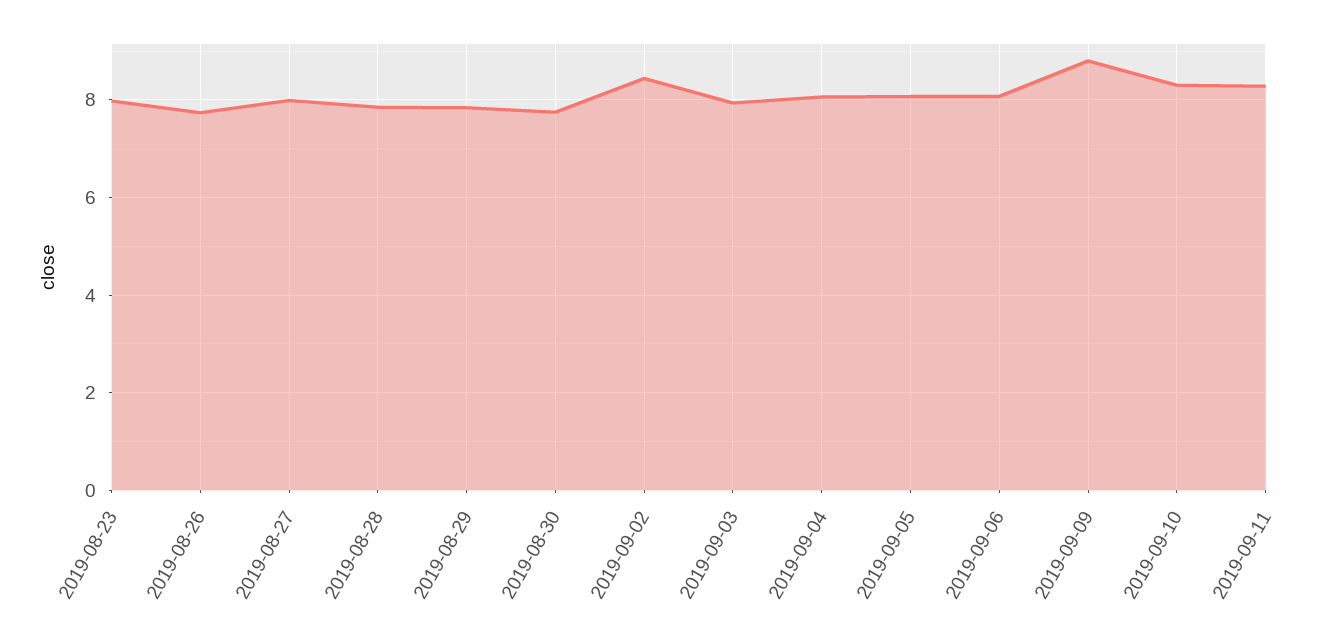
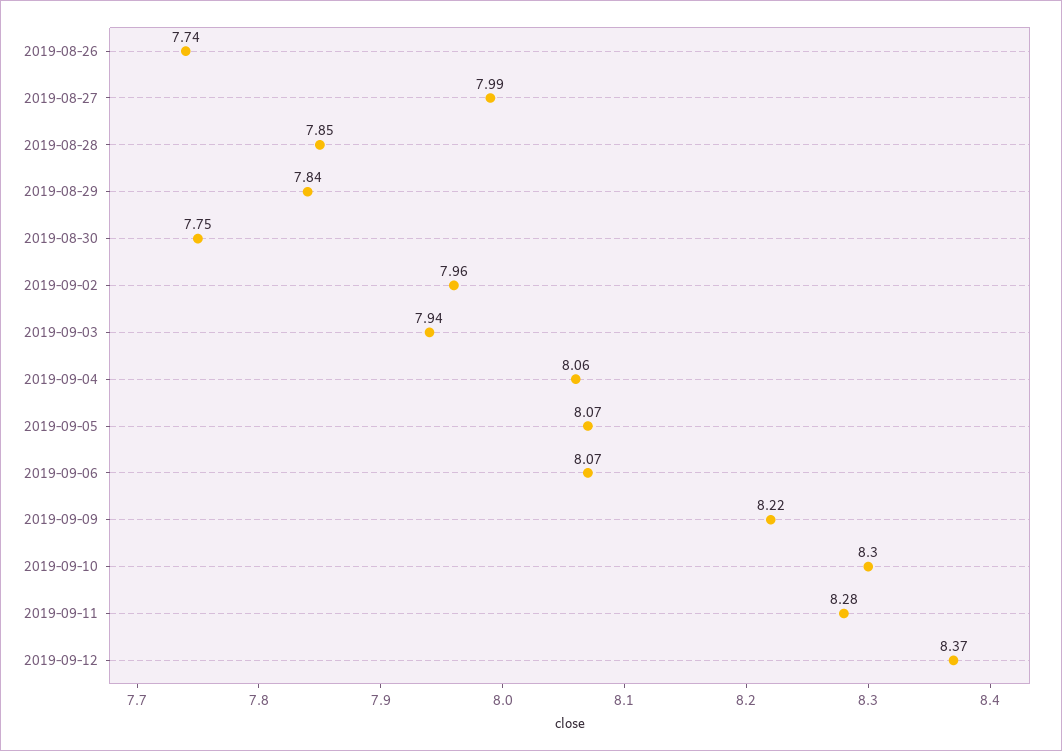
2019-08-23: 8 -> none
2019-09-02: 8.4 -> 7.96
2019-09-09: 8.8 -> 8.22
2019-09-12: none -> 8.37

